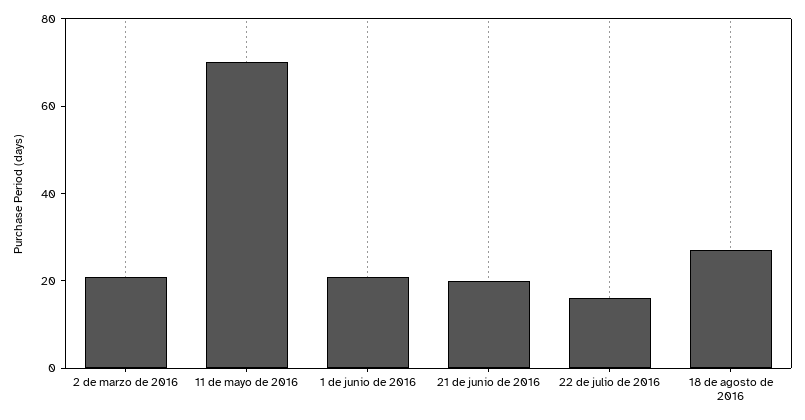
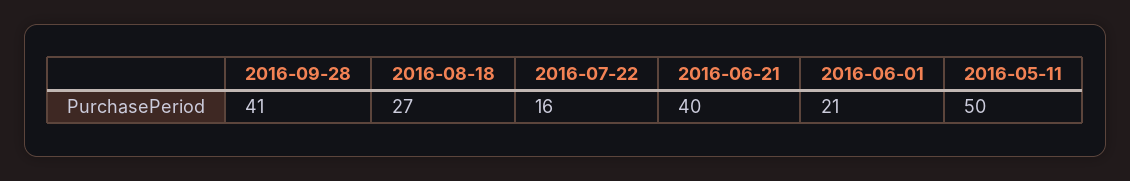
2 de marzo de 2016: 20 -> none
11 de mayo de 2016: 70 -> 50
21 de junio de 2016: 20 -> 40
2016-09-28: none -> 41

